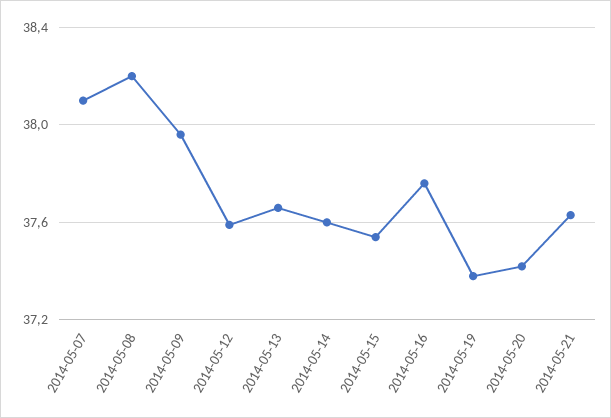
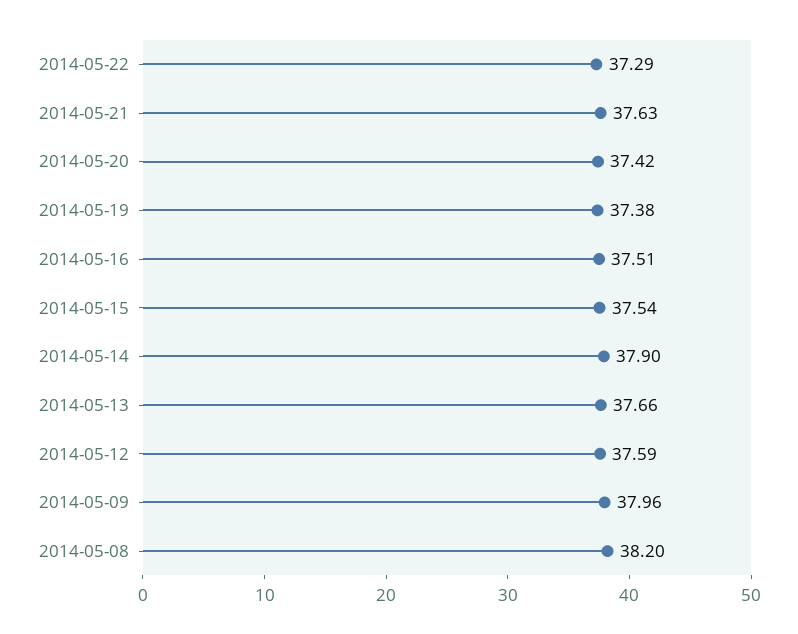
2014-05-07: 38.1 -> none
2014-05-14: 37.6 -> 37.9
2014-05-16: 37.75 -> 37.51
2014-05-22: none -> 37.29

